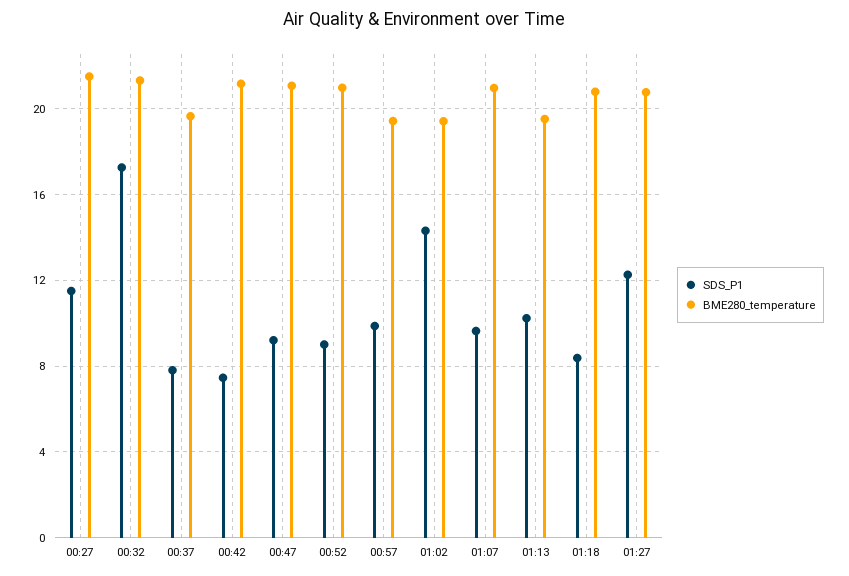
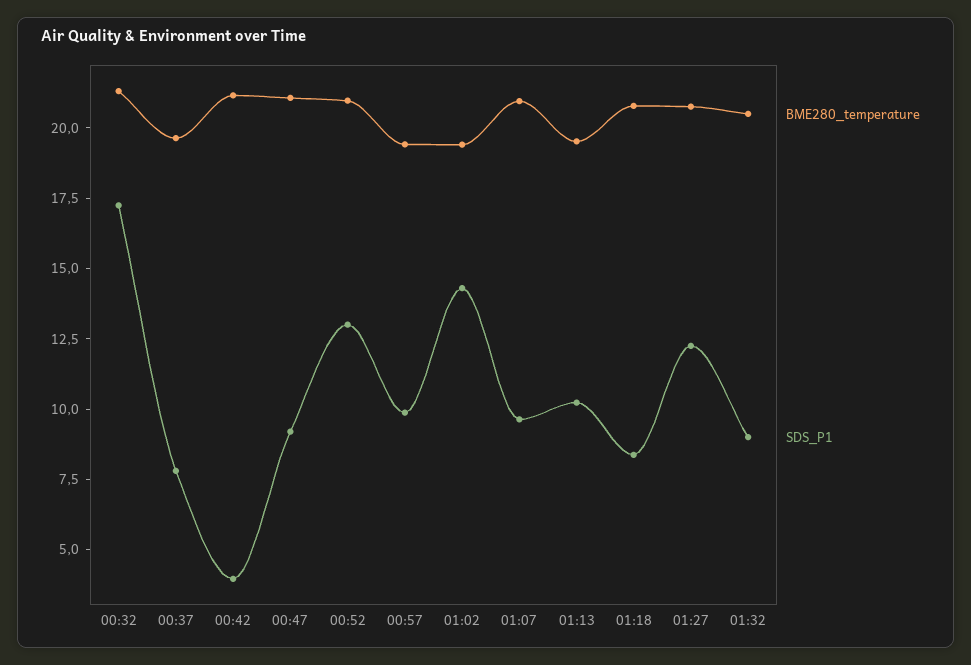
SDS_P1, 00:27: 11.5 -> none
BME280_temperature, 00:27: 21.5 -> none
SDS_P1, 00:42: 7.5 -> 4
SDS_P1, 00:52: 9 -> 13
BME280_temperature, 01:32: none -> 20.5
SDS_P1, 01:32: none -> 9

